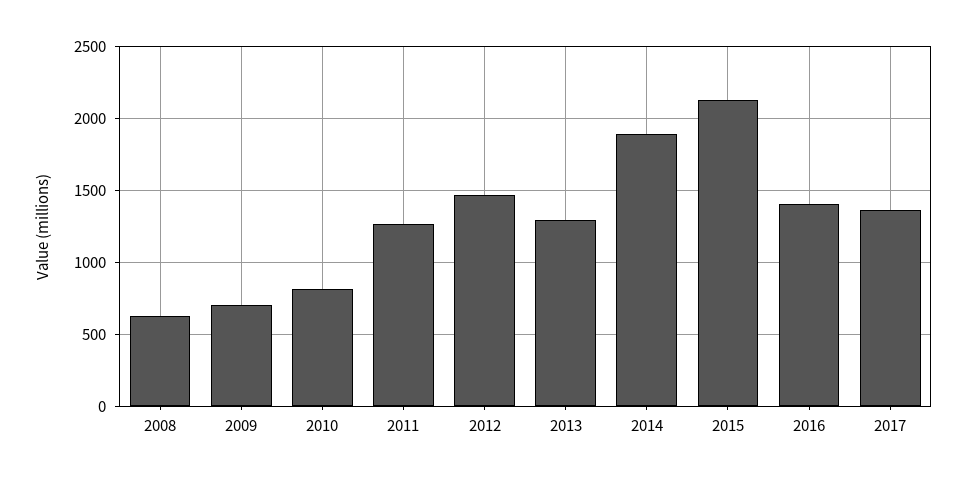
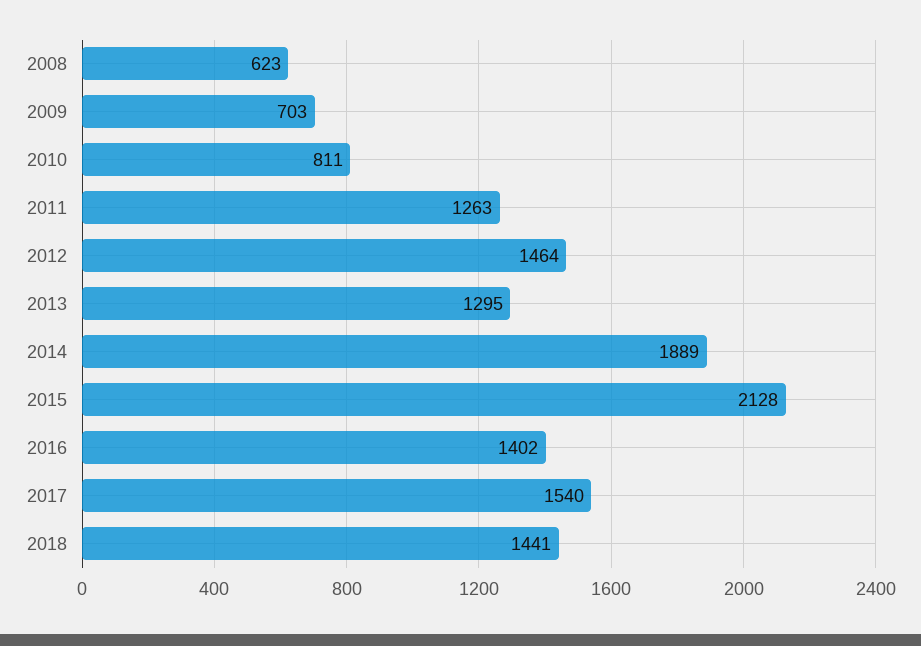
2017: 1350 -> 1540
2018: none -> 1441

